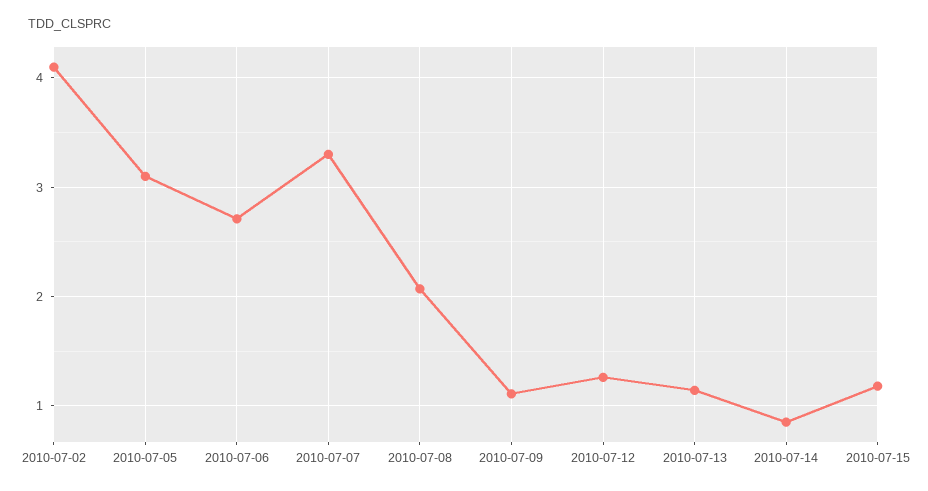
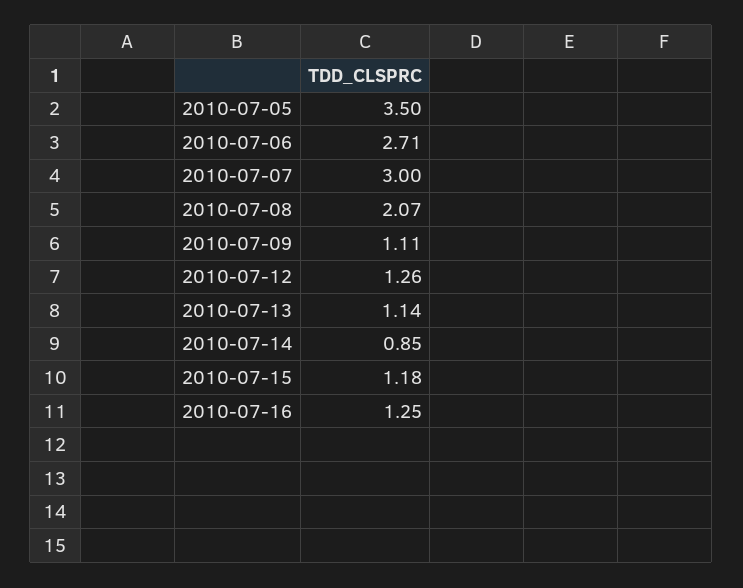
2010-07-02: 4.1 -> none
2010-07-05: 3.1 -> 3.5
2010-07-07: 3.3 -> 3
2010-07-16: none -> 1.25

